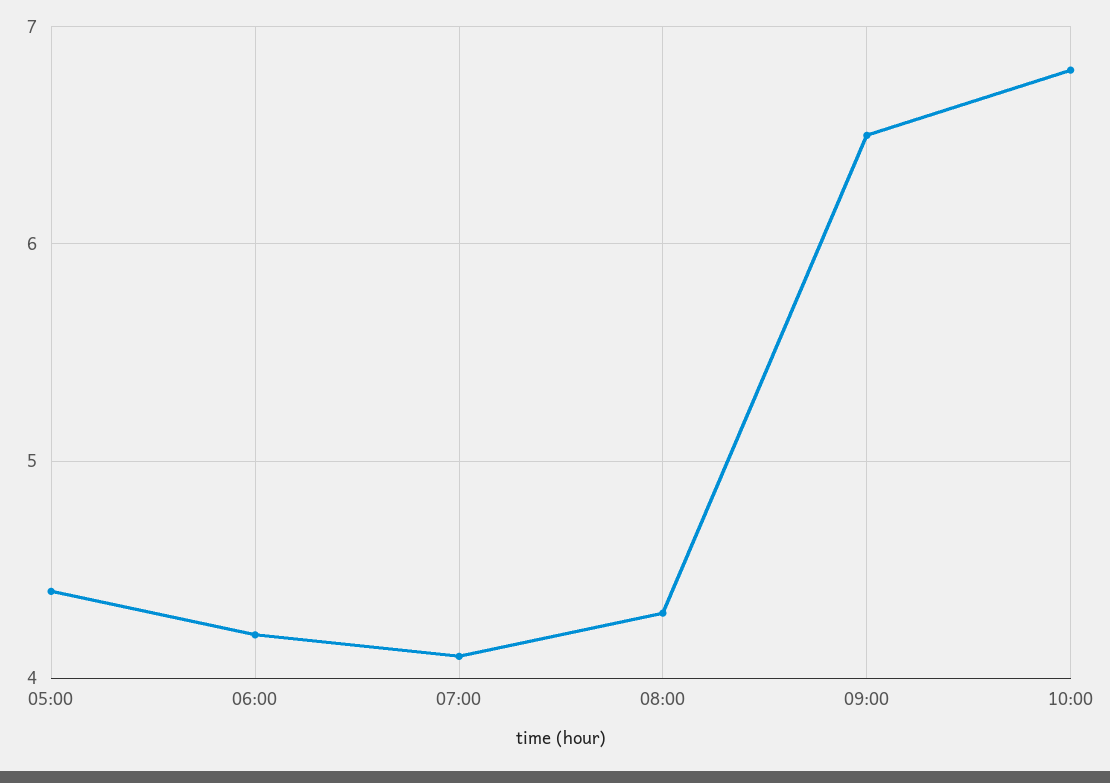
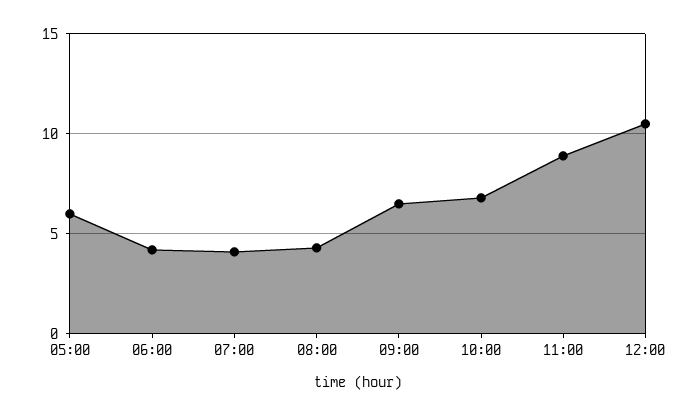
05:00: 4.4 -> 6
11:00: none -> 9
12:00: none -> 10.5

